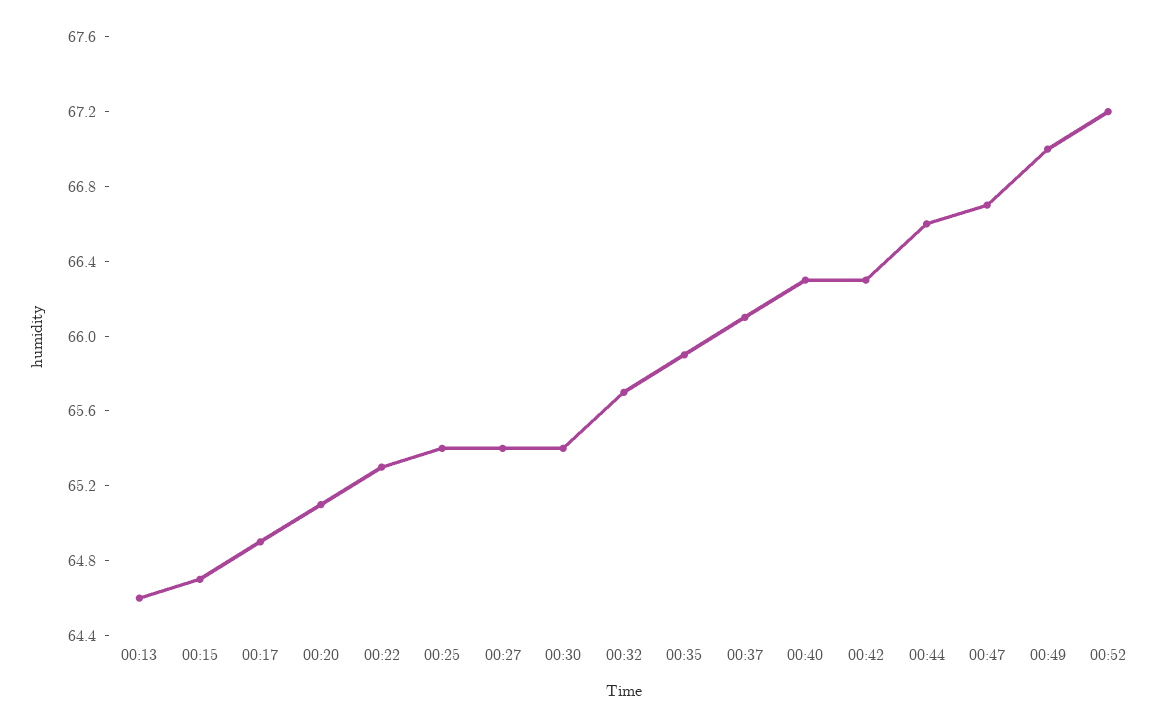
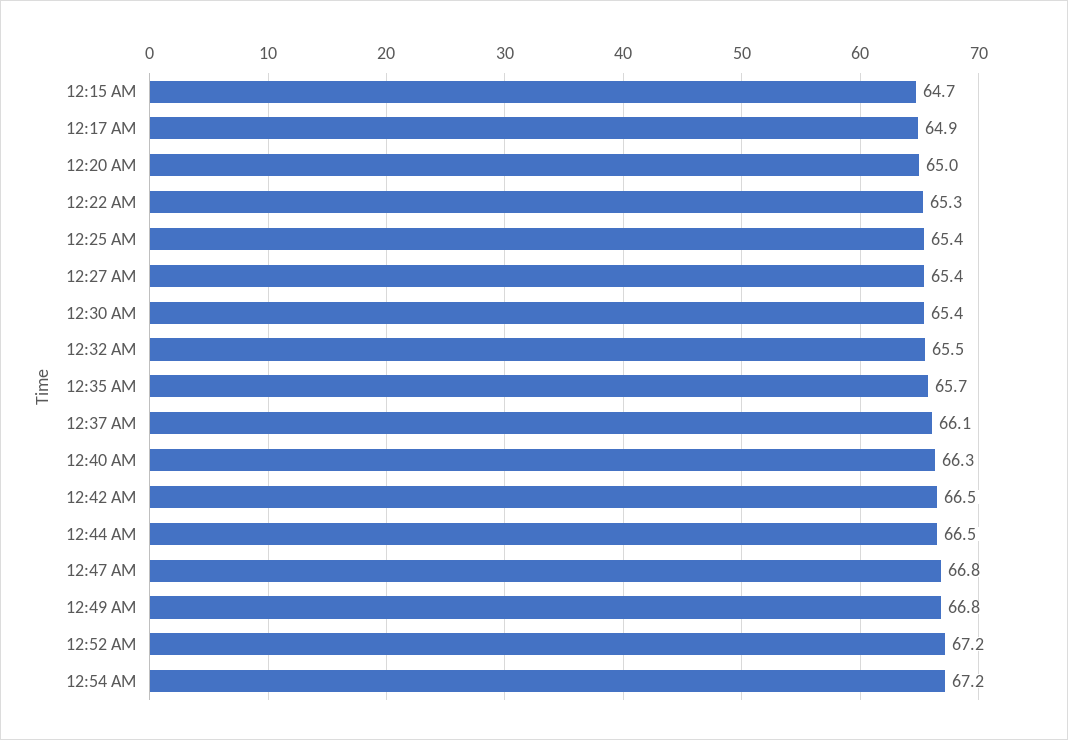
00:13: 64.6 -> none
00:20: 65.1 -> 65
00:32: 65.7 -> 65.5
00:35: 65.9 -> 65.7
00:42: 66.3 -> 66.5
00:44: 66.6 -> 66.5
00:47: 66.7 -> 66.8
00:49: 67 -> 66.8
12:54 AM: none -> 67.2

